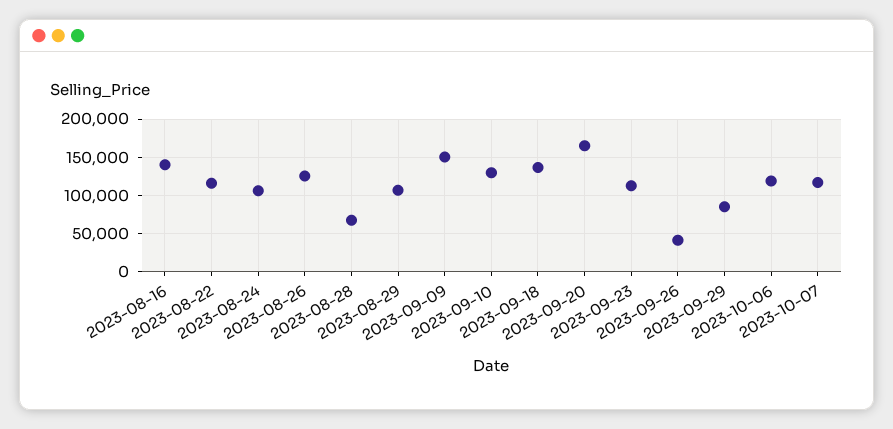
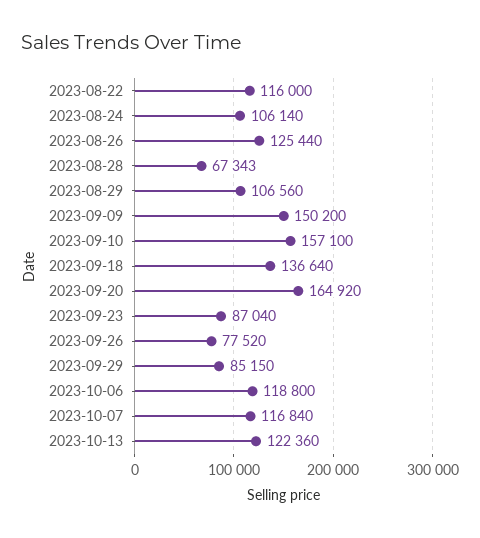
2023-08-16: 140000 -> none
2023-09-10: 130000 -> 157100
2023-09-23: 110000 -> 87040
2023-09-26: 40000 -> 77520
2023-10-13: none -> 122360

